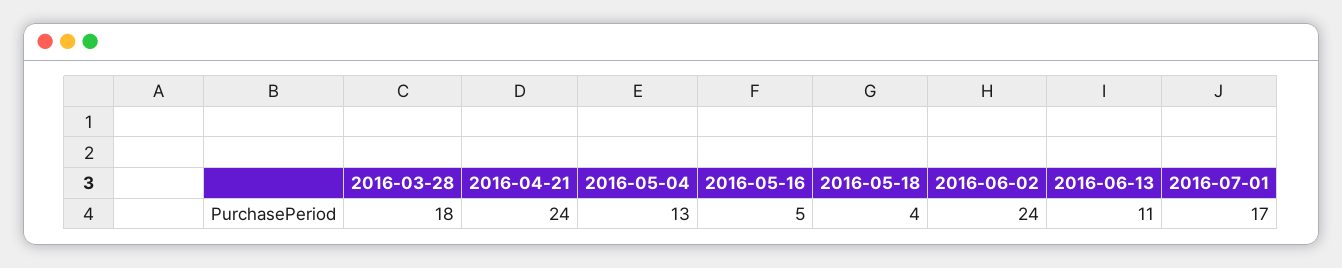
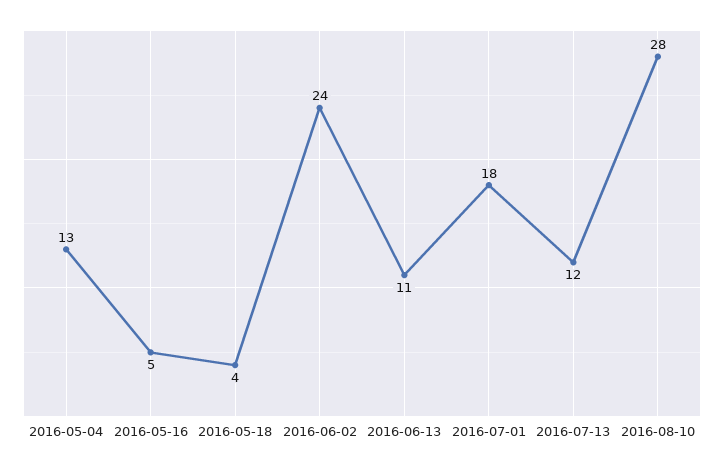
2016-03-28: 18 -> none
2016-04-21: 24 -> none
2016-07-01: 17 -> 18
2016-07-13: none -> 12
2016-08-10: none -> 28

